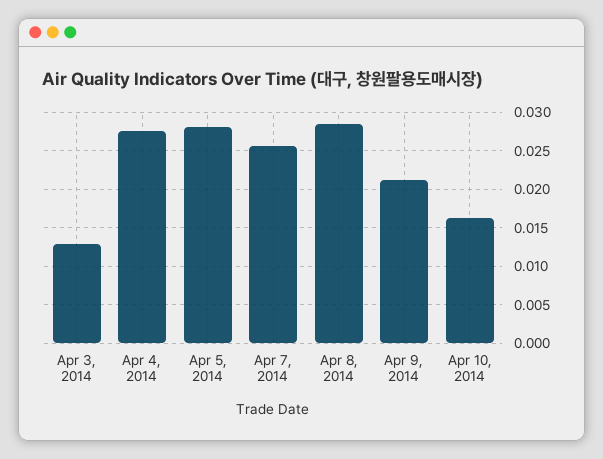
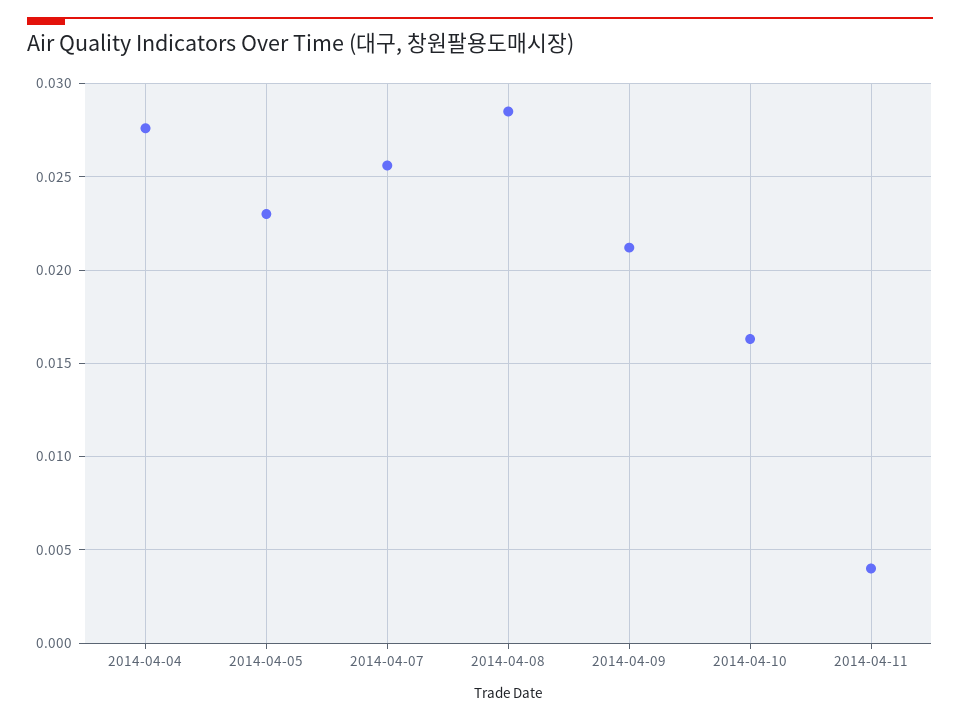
Apr 3, 2014: 0.013 -> none
Apr 5, 2014: 0.028 -> 0.023
2014-04-11: none -> 0.004

